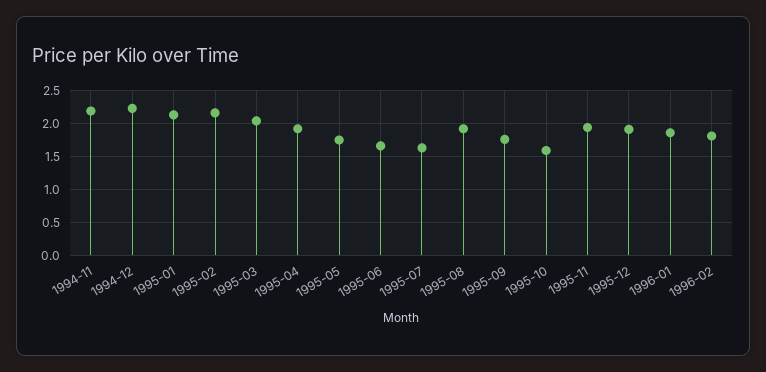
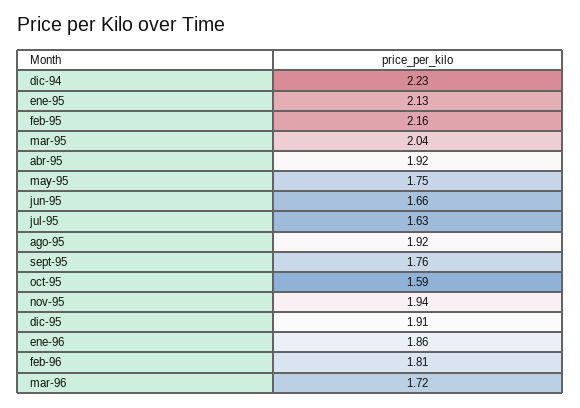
1994-11: 2.2 -> none
mar-96: none -> 1.72

